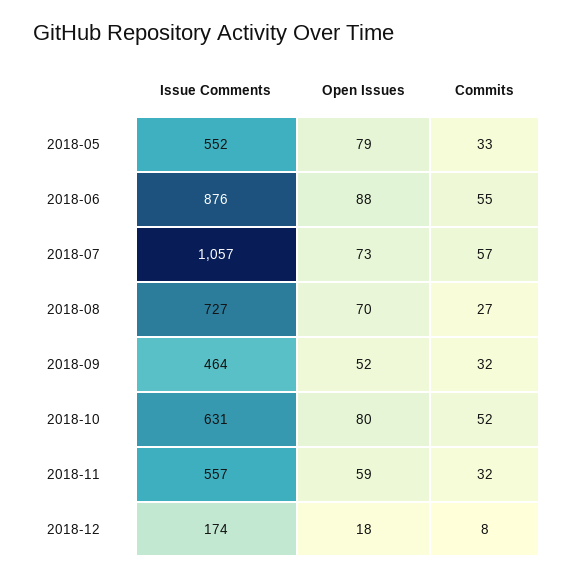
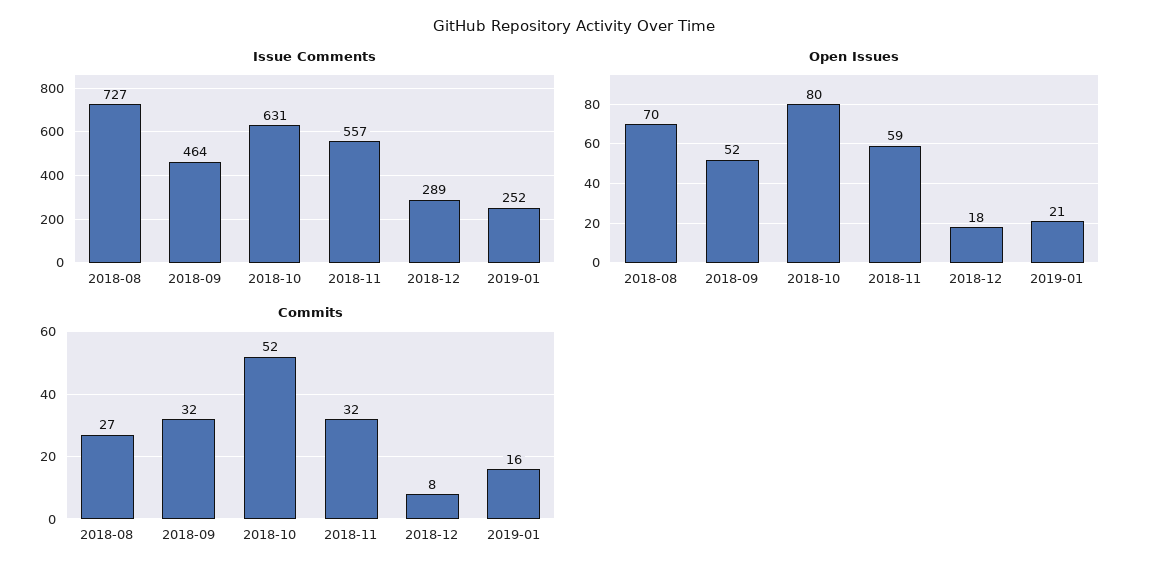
Issue Comments, 2018-05: 552 -> none
Open Issues, 2018-05: 79 -> none
Commits, 2018-05: 33 -> none
Issue Comments, 2018-06: 876 -> none
Open Issues, 2018-06: 88 -> none
Commits, 2018-06: 55 -> none
Issue Comments, 2018-07: 1057 -> none
Open Issues, 2018-07: 73 -> none
Commits, 2018-07: 57 -> none
Issue Comments, 2018-12: 174 -> 289
Issue Comments, 2019-01: none -> 252
Open Issues, 2019-01: none -> 21
Commits, 2019-01: none -> 16

